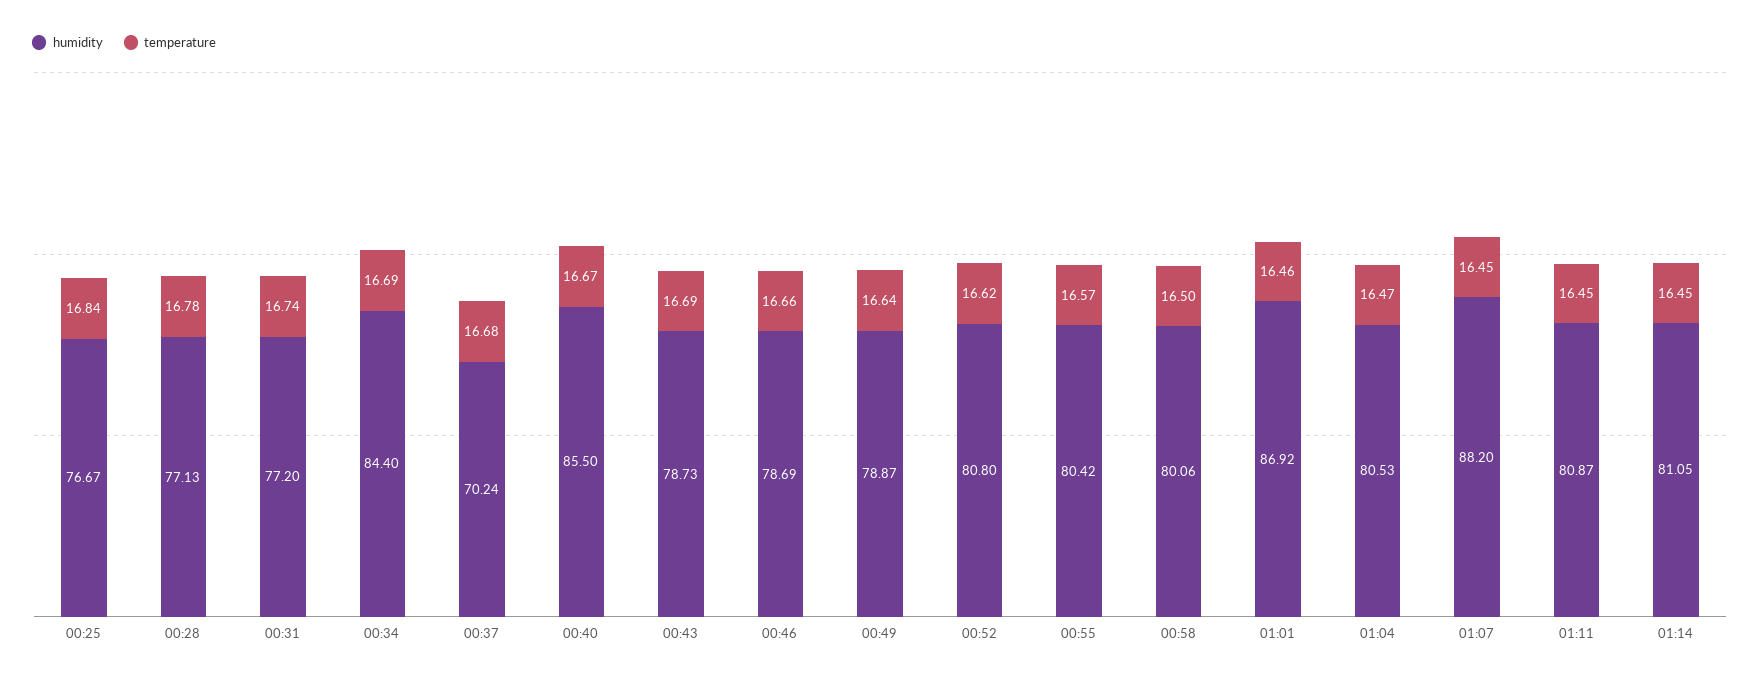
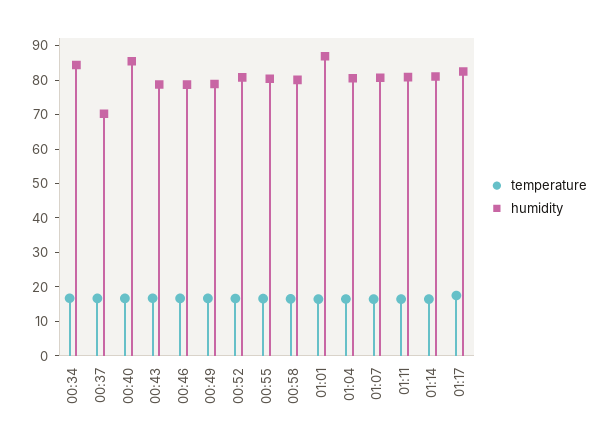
humidity, 00:25: 76.67 -> none
temperature, 00:25: 16.84 -> none
humidity, 00:28: 77.13 -> none
temperature, 00:28: 16.78 -> none
humidity, 00:31: 77.2 -> none
temperature, 00:31: 16.74 -> none
humidity, 01:07: 88.2 -> 80
temperature, 01:17: none -> 17.5
humidity, 01:17: none -> 82.5

